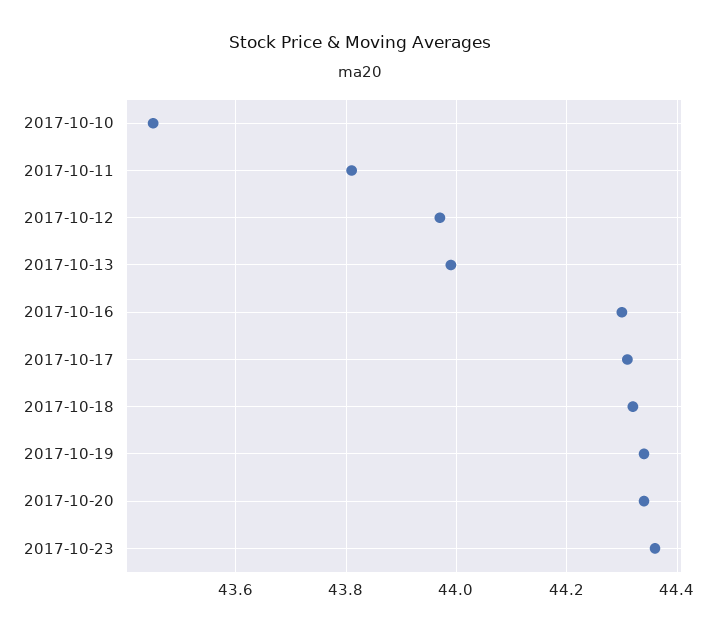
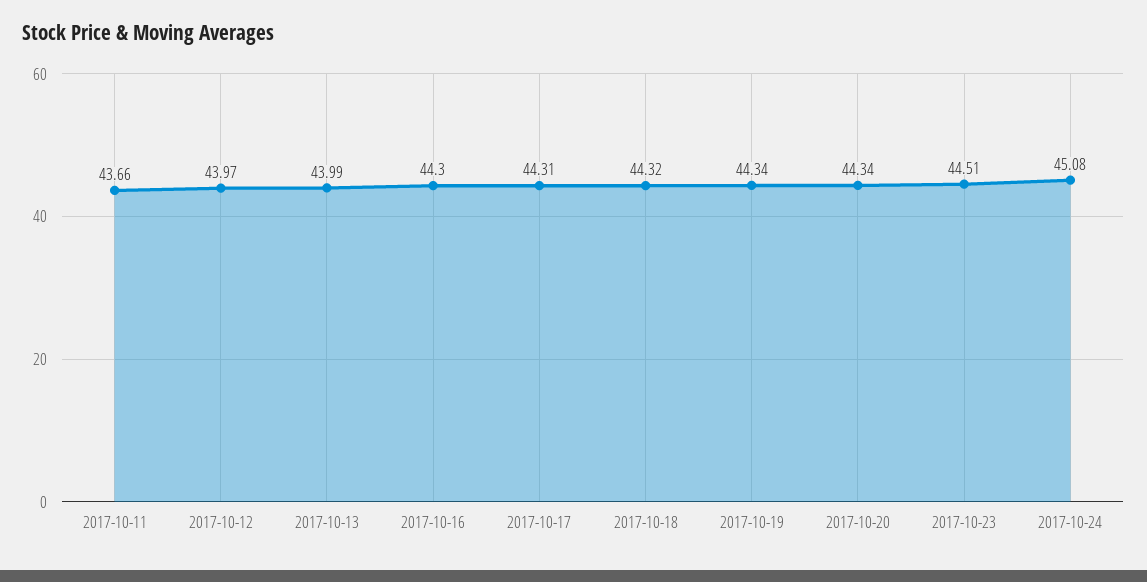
2017-10-10: 43.45 -> none
2017-10-11: 43.8 -> 43.66
2017-10-23: 44.35 -> 44.51
2017-10-24: none -> 45.08

